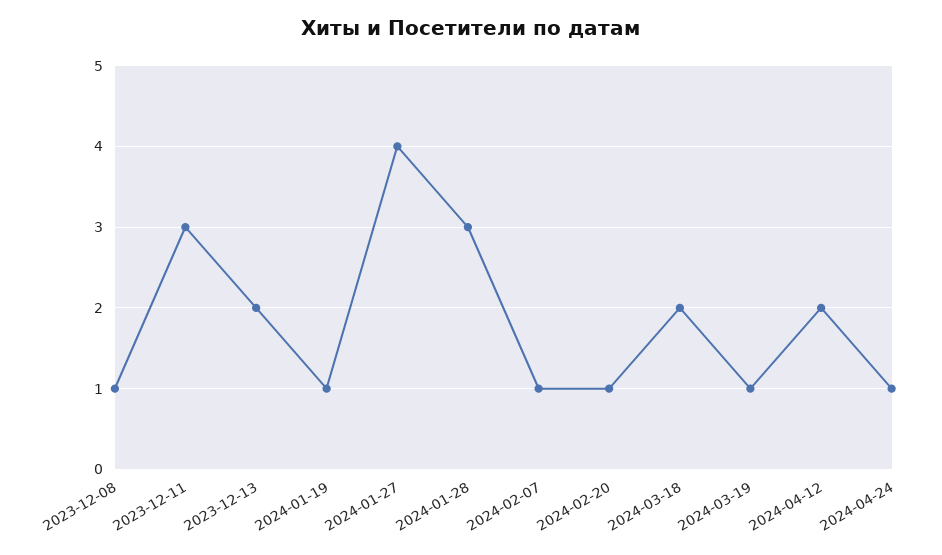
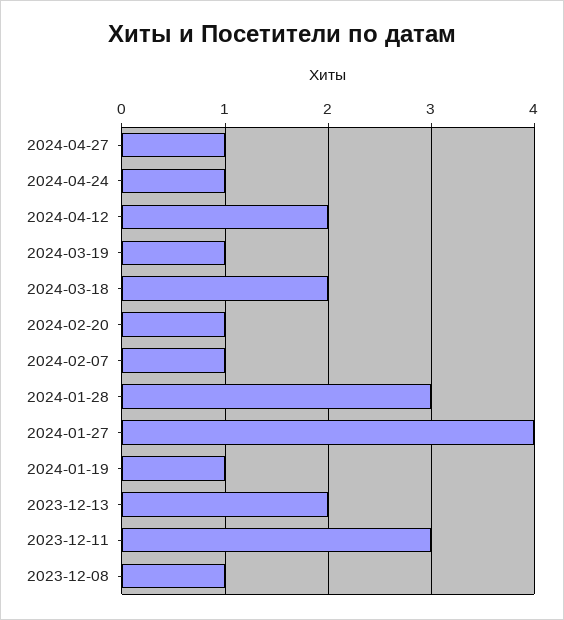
2024-04-27: none -> 1

